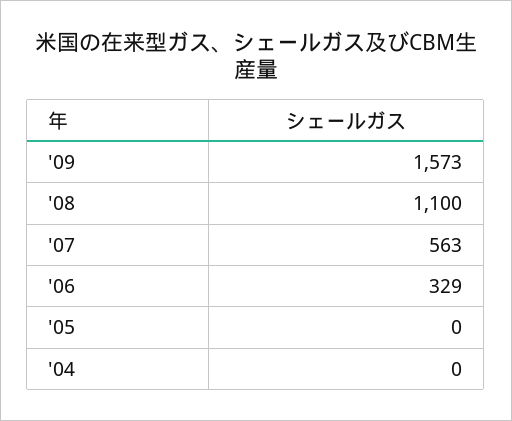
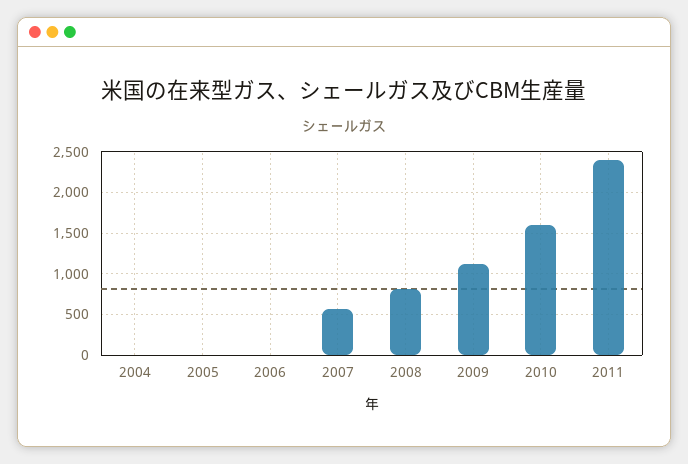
'09: 1573 -> 1100
'08: 1100 -> 800
'06: 329 -> 0
2010: none -> 1600
2011: none -> 2400

